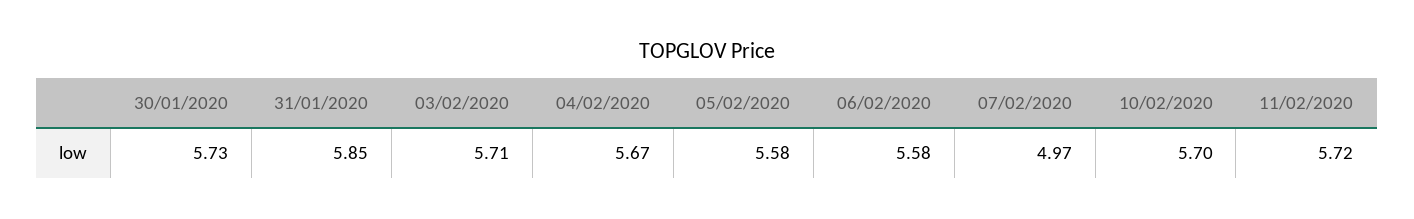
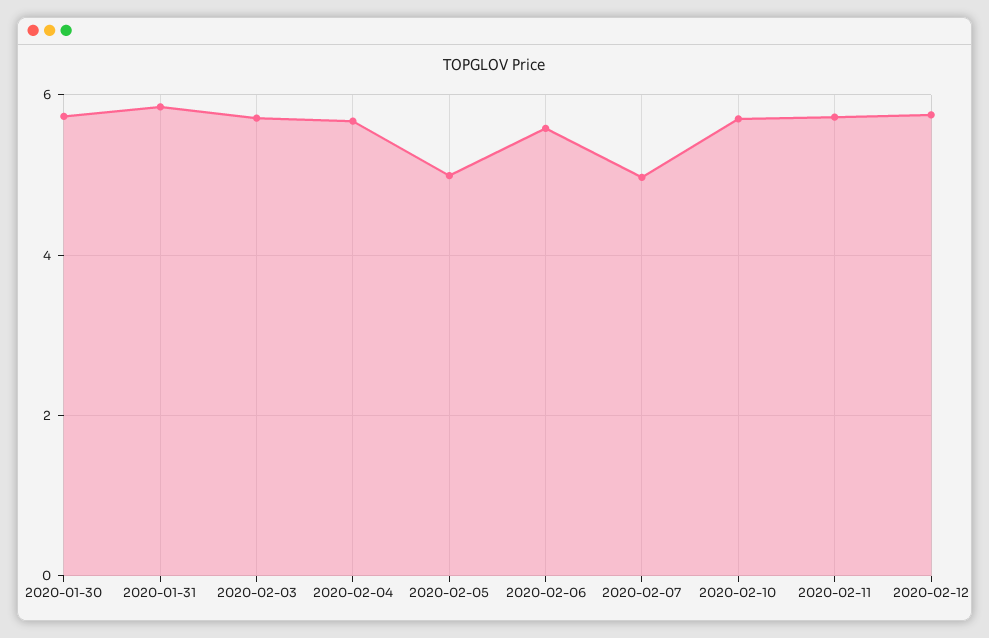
05/02/2020: 5.58 -> 5
2020-02-12: none -> 5.8

